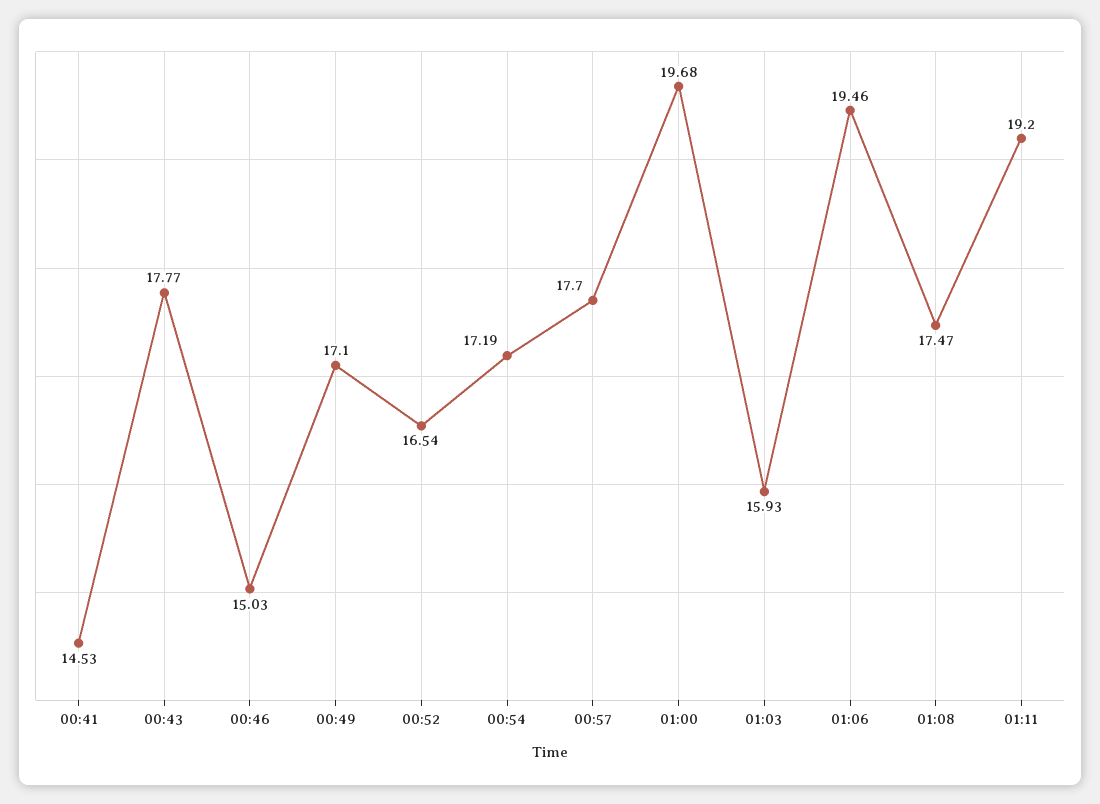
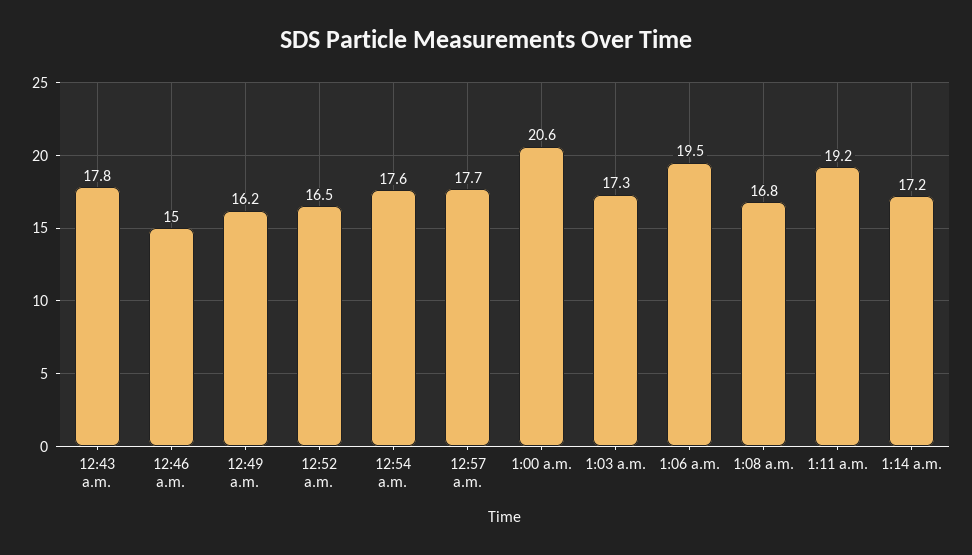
00:41: 14.53 -> none
00:49: 17.1 -> 16.2
00:54: 17.19 -> 17.6
01:00: 19.68 -> 20.6
01:03: 15.93 -> 17.3
01:08: 17.47 -> 16.8
1:14 a.m.: none -> 17.2

